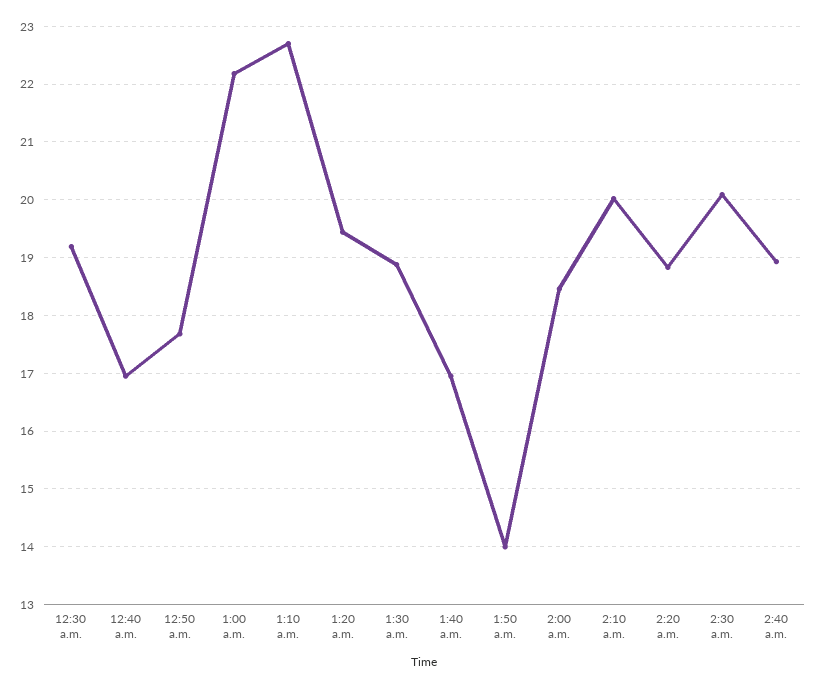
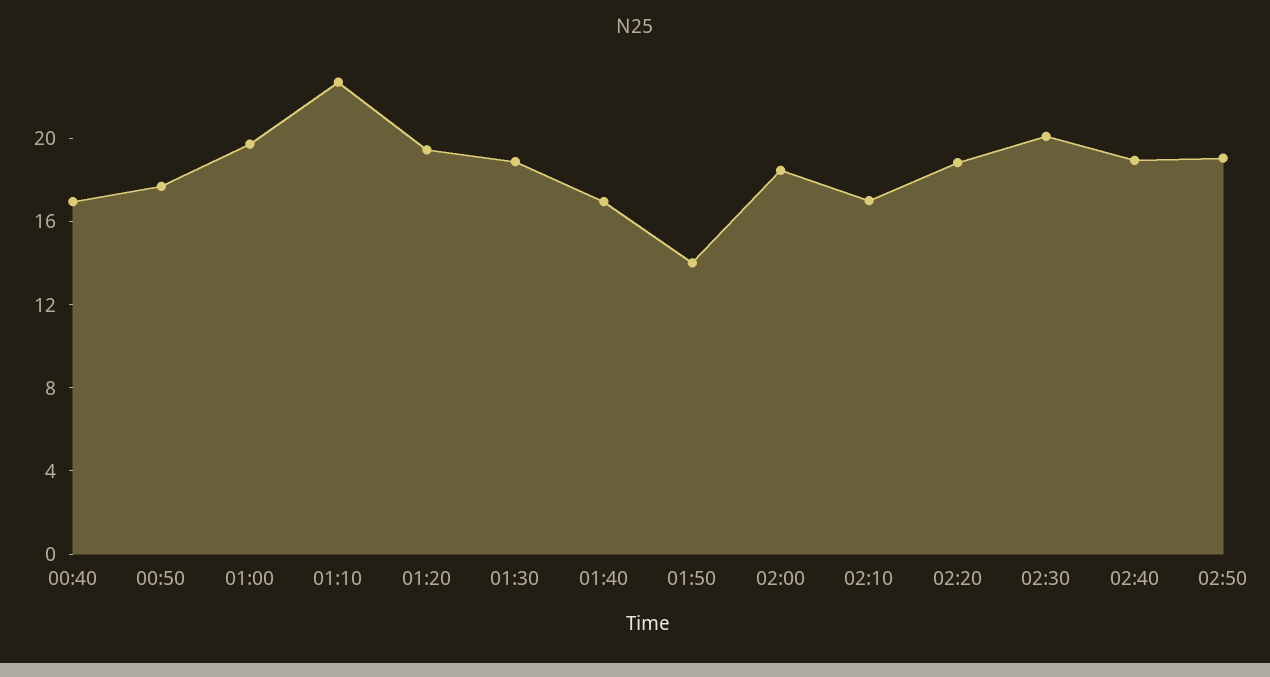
12:30 a.m.: 19.2 -> none
1:00 a.m.: 22.2 -> 20
2:10 a.m.: 20 -> 17
02:50: none -> 19

